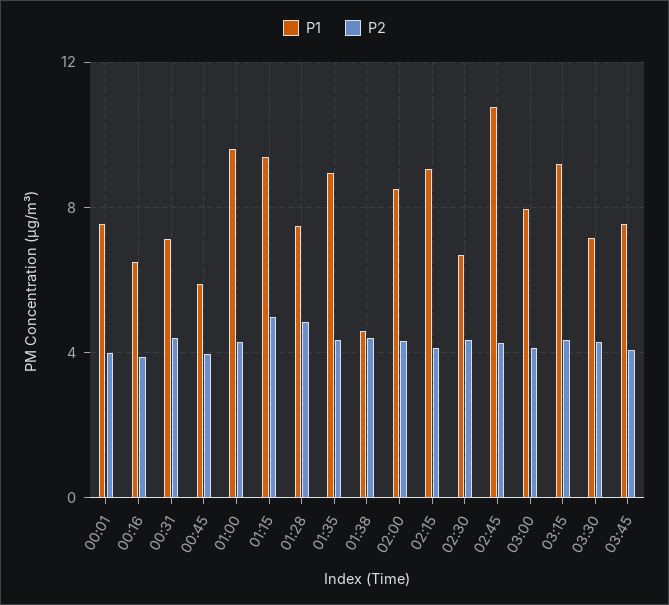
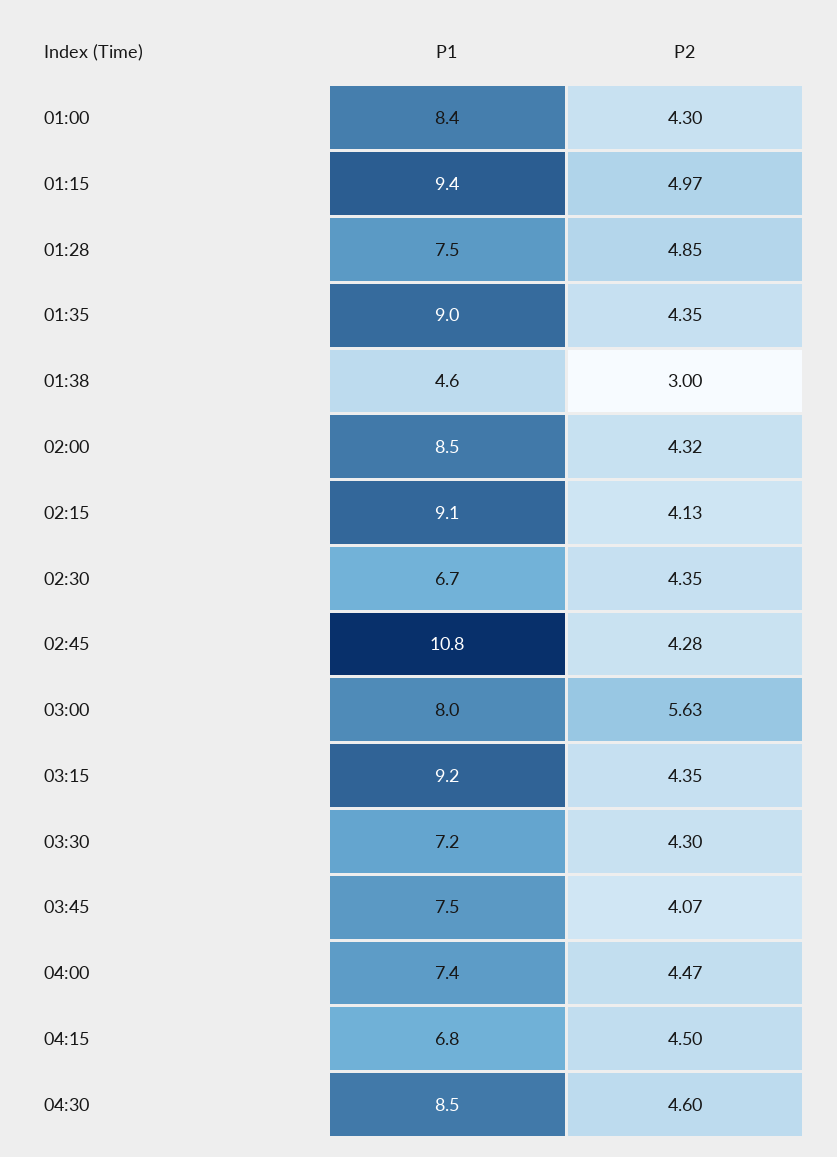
P1, 00:01: 7.5 -> none
P2, 00:01: 4 -> none
P1, 00:16: 6.5 -> none
P2, 00:16: 4 -> none
P1, 00:31: 7 -> none
P2, 00:31: 4.5 -> none
P1, 00:45: 6 -> none
P2, 00:45: 4 -> none
P1, 01:00: 9.5 -> 8.4
P2, 01:38: 4.5 -> 3
P2, 03:00: 4 -> 5.63
P1, 04:00: none -> 7.4
P2, 04:00: none -> 4.47
P1, 04:15: none -> 6.8
P2, 04:15: none -> 4.5
P1, 04:30: none -> 8.5
P2, 04:30: none -> 4.6

